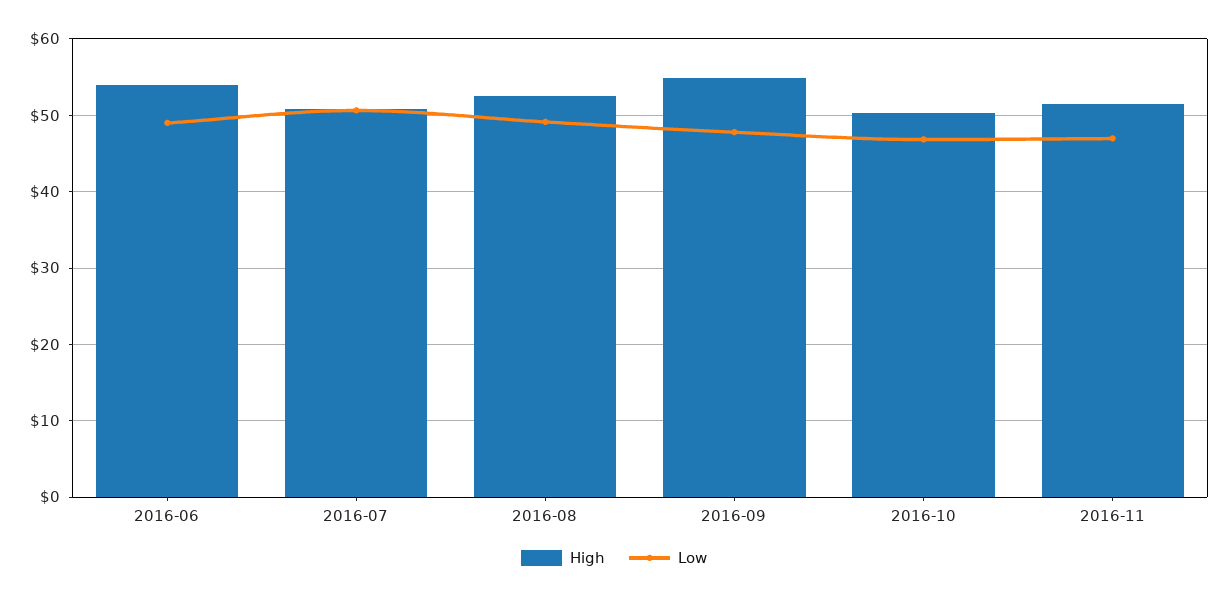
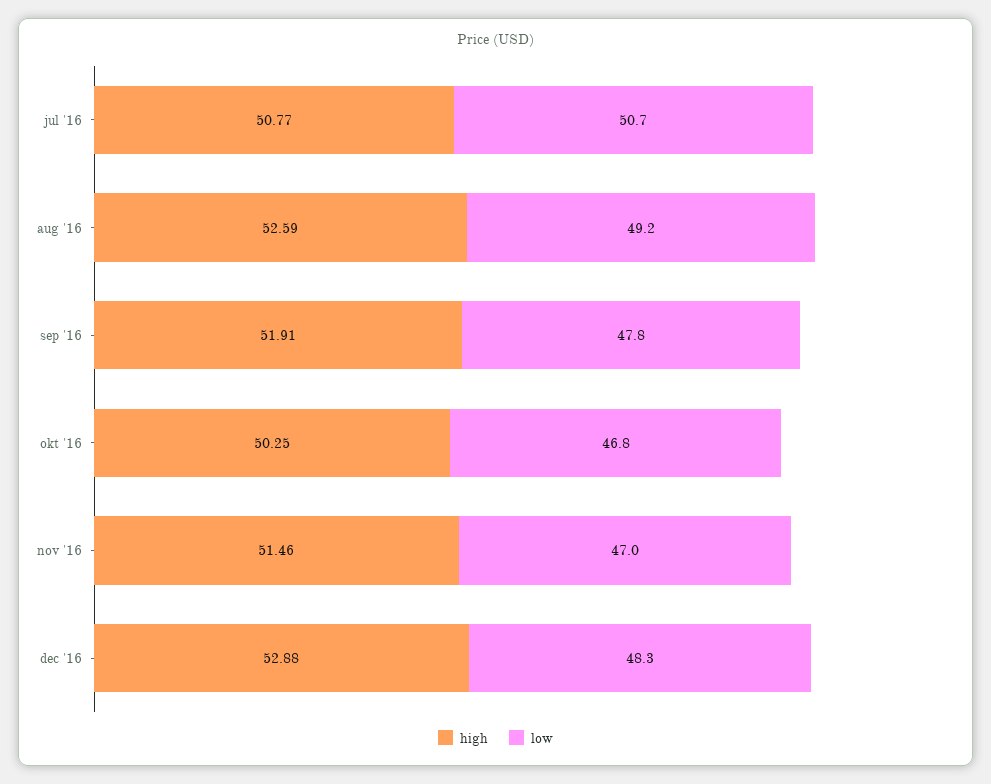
High, 2016-06: 54 -> none
Low, 2016-06: 49 -> none
High, 2016-09: 55 -> 51.91
High, dec '16: none -> 52.88
Low, dec '16: none -> 48.3

